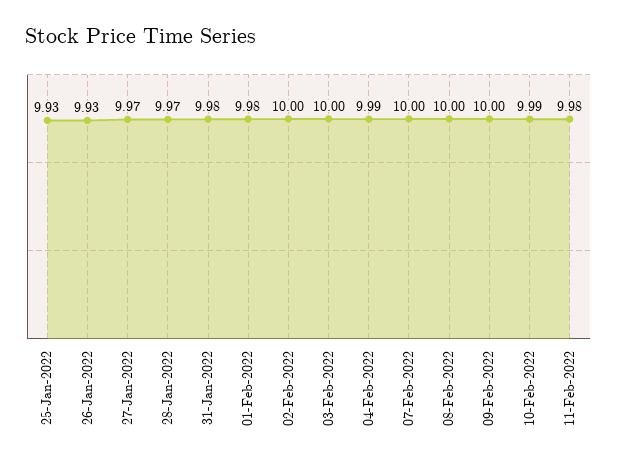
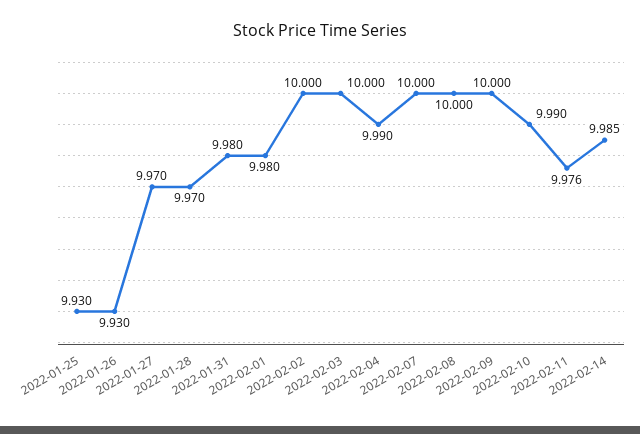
11-Feb-2022: 9.98 -> 9.976
2022-02-14: none -> 9.985

